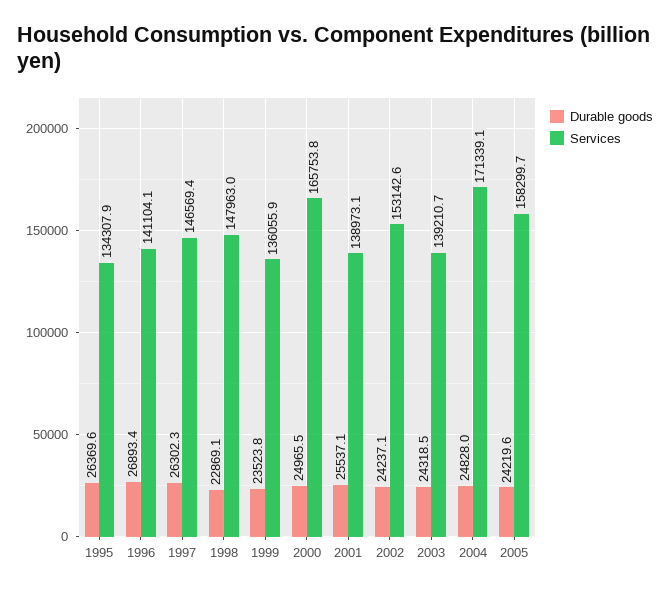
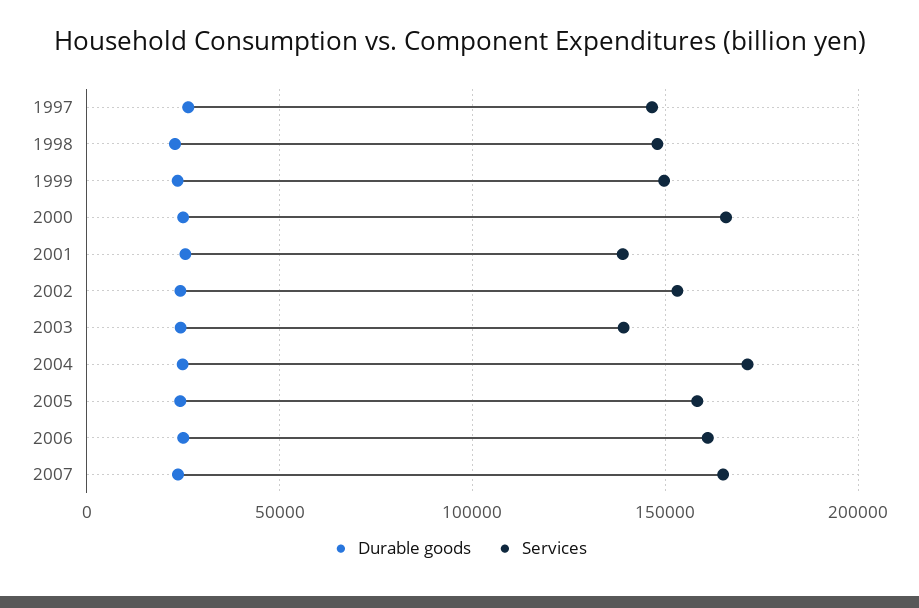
Durable goods, 1995: 26369.6 -> none
Services, 1995: 134307.9 -> none
Durable goods, 1996: 26893.4 -> none
Services, 1996: 141104.1 -> none
Services, 1999: 136055.9 -> 150000
Durable goods, 2006: none -> 25000
Services, 2006: none -> 160000
Durable goods, 2007: none -> 25000
Services, 2007: none -> 165000

